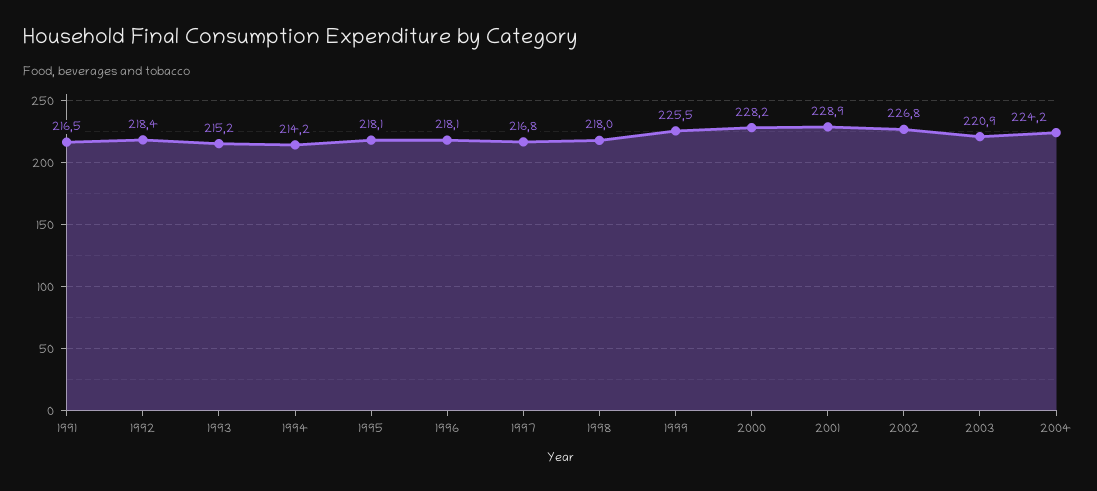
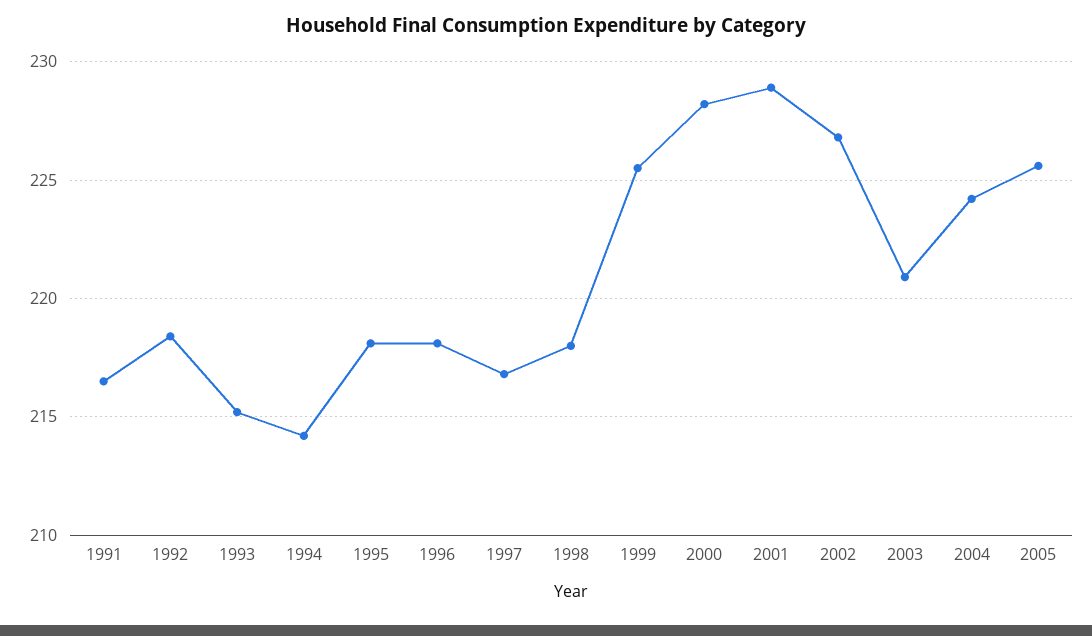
2005: none -> 225.5

